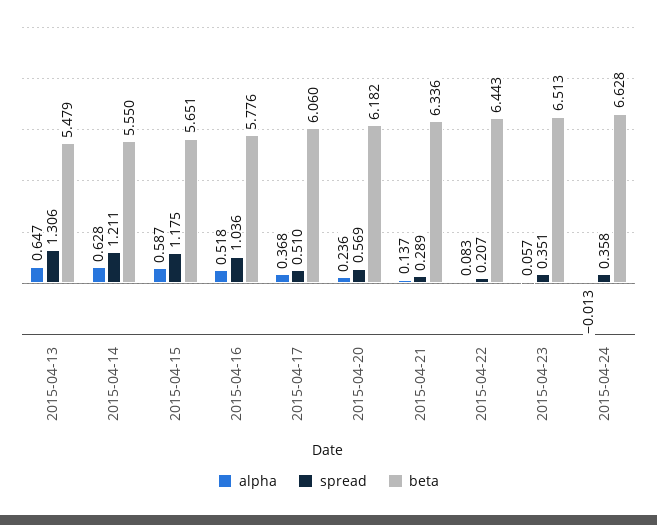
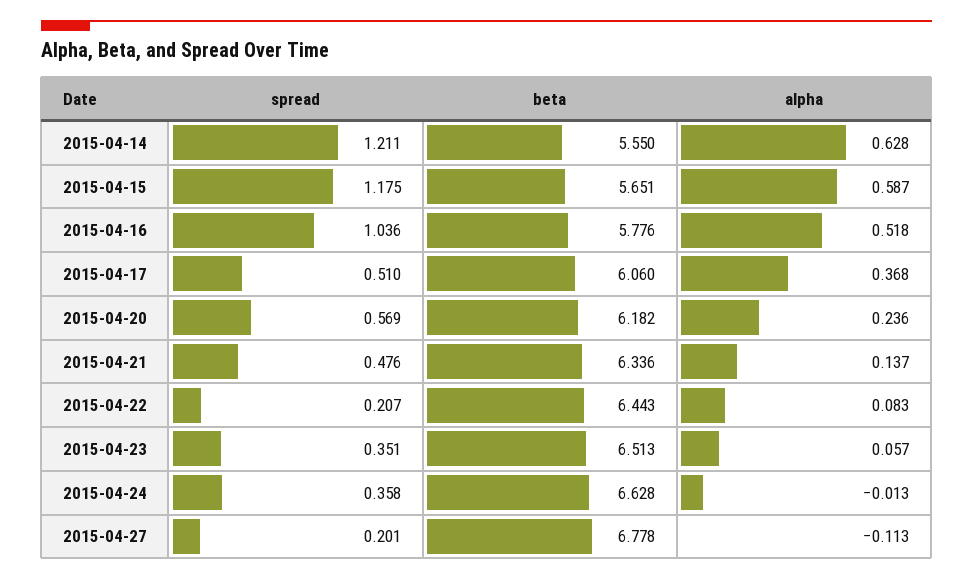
alpha, 2015-04-13: 0.647 -> none
spread, 2015-04-13: 1.306 -> none
beta, 2015-04-13: 5.479 -> none
spread, 2015-04-21: 0.289 -> 0.476
spread, 2015-04-27: none -> 0.201
beta, 2015-04-27: none -> 6.778
alpha, 2015-04-27: none -> -0.113

